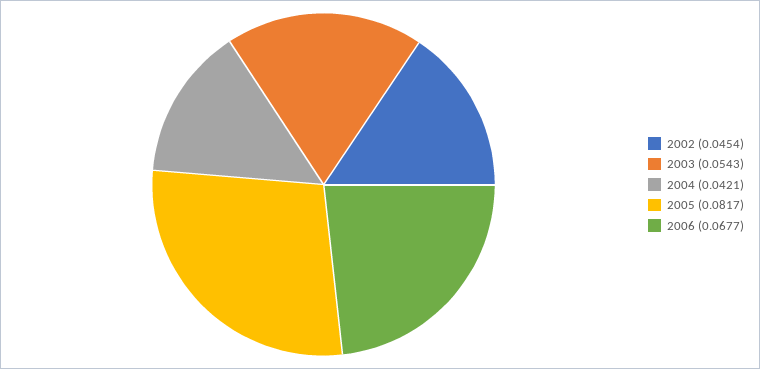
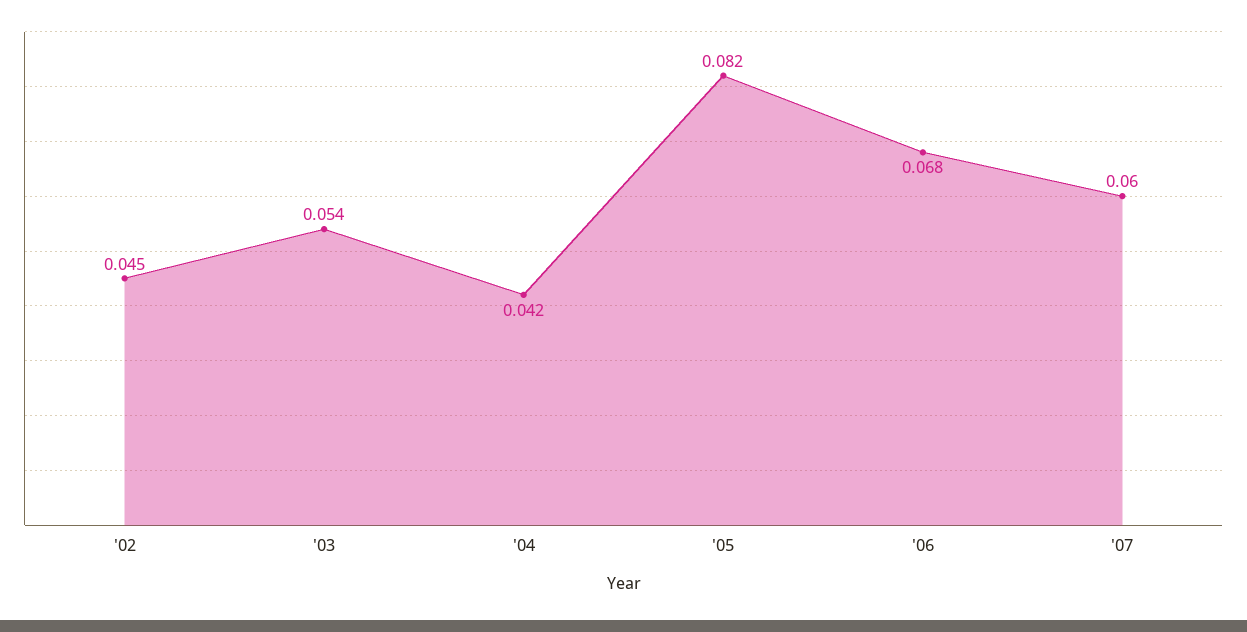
'07: none -> 0.06

